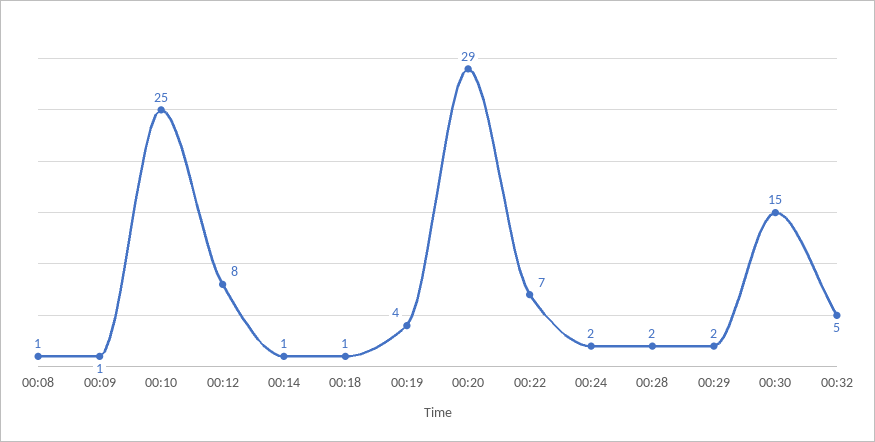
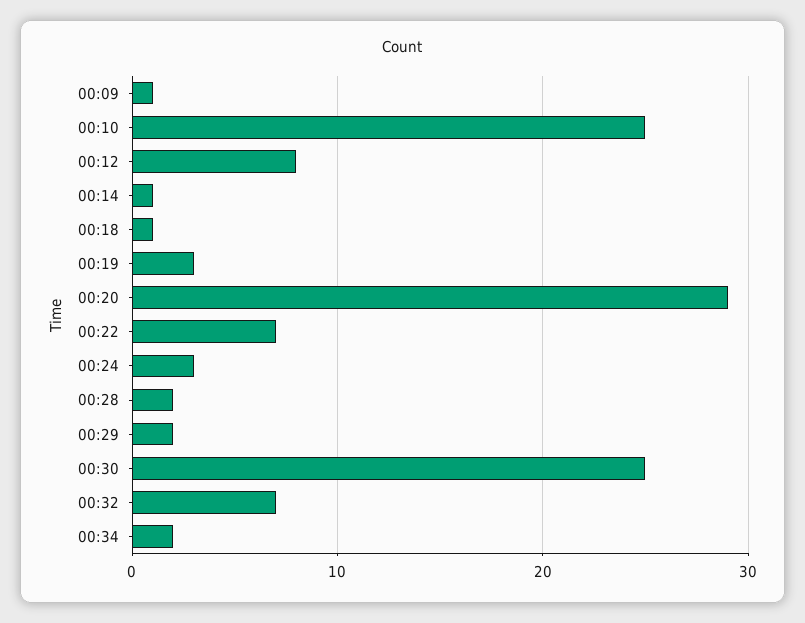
00:08: 1 -> none
00:19: 4 -> 3
00:24: 2 -> 3
00:30: 15 -> 25
00:32: 5 -> 7
00:34: none -> 2

